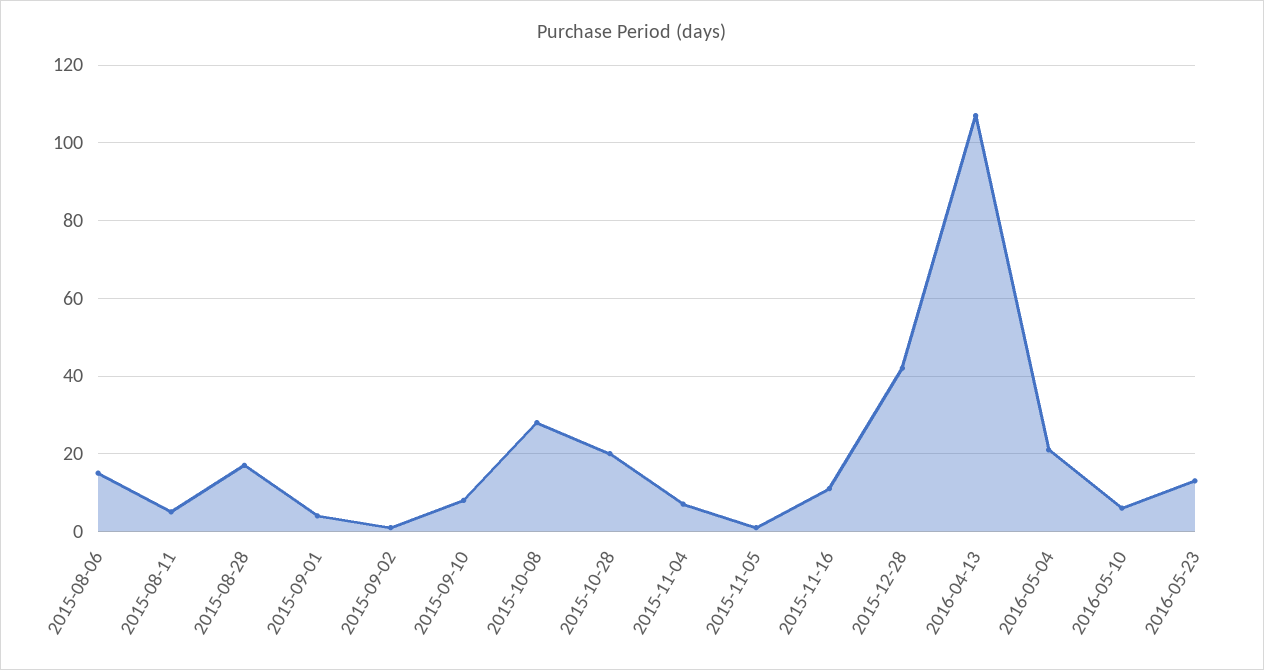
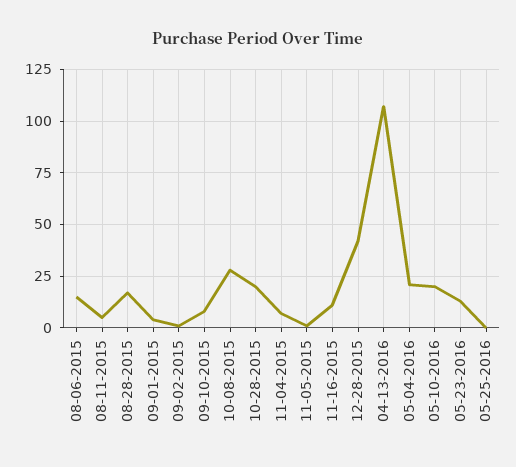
2016-05-10: 5 -> 20
05-25-2016: none -> 0

